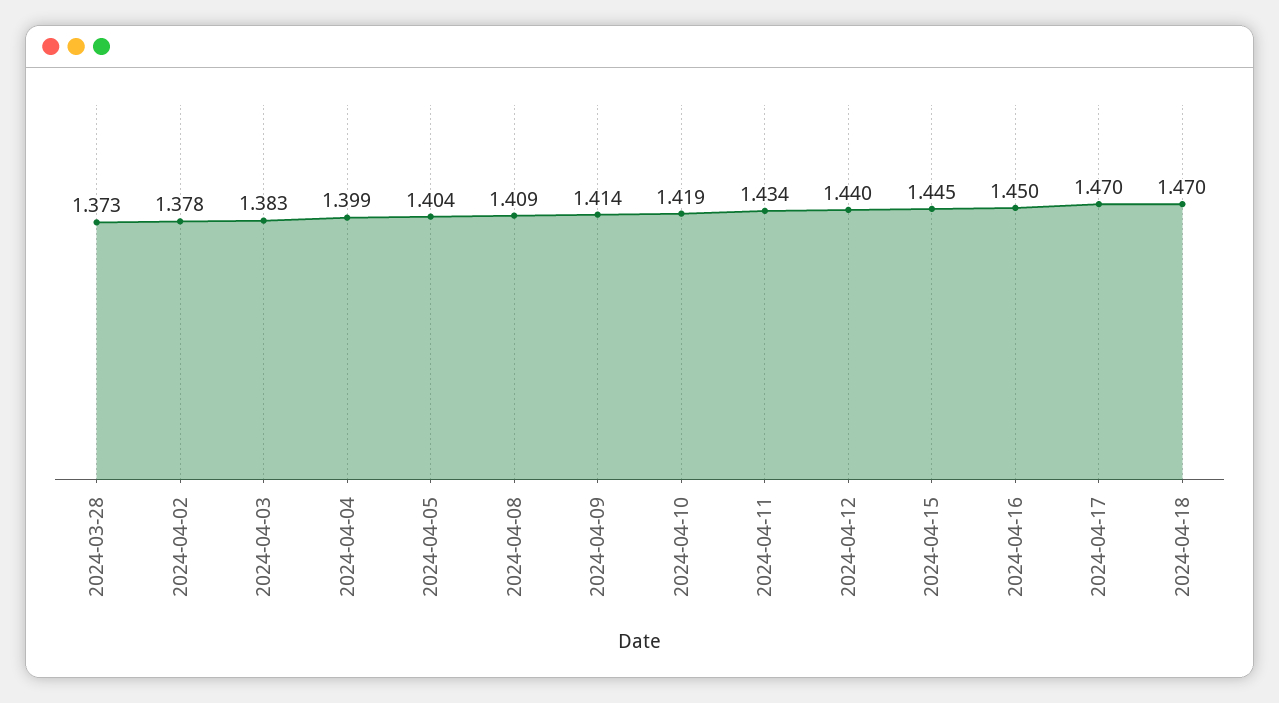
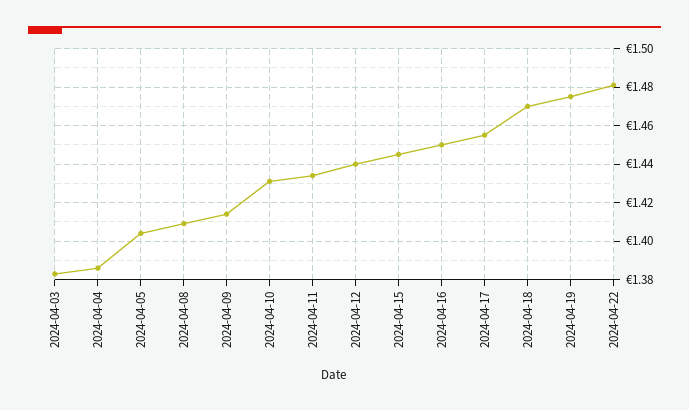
2024-03-28: 1.373 -> none
2024-04-02: 1.378 -> none
2024-04-04: 1.399 -> 1.385
2024-04-10: 1.419 -> 1.43
2024-04-17: 1.47 -> 1.455
2024-04-19: none -> 1.475
2024-04-22: none -> 1.48

